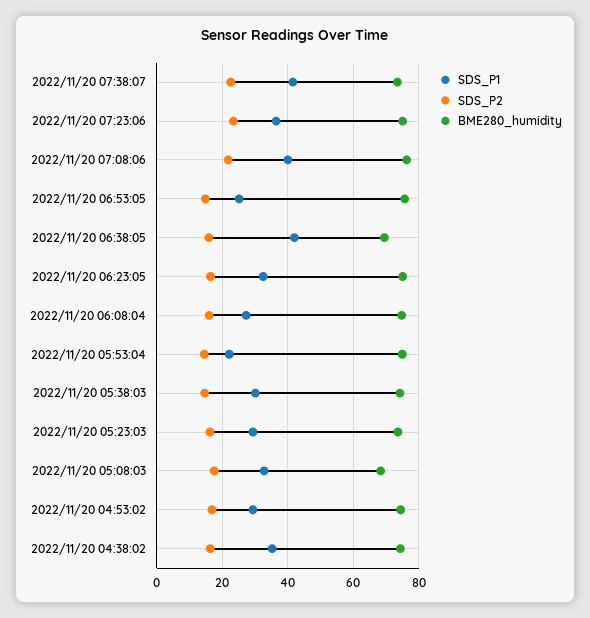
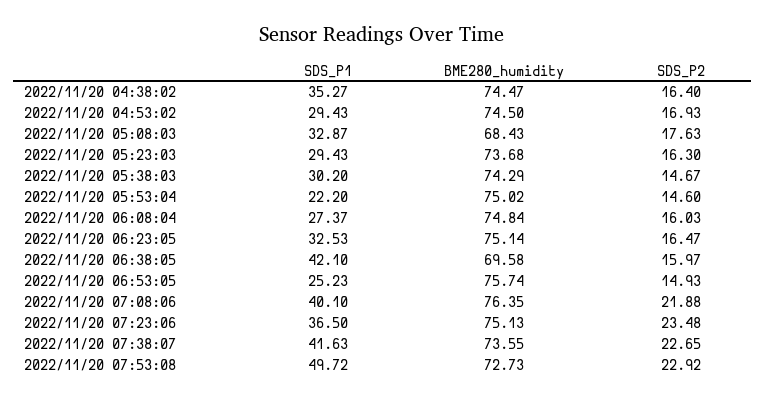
SDS_P1, 2022/11/20 07:53:08: none -> 49.72
BME280_humidity, 2022/11/20 07:53:08: none -> 72.73
SDS_P2, 2022/11/20 07:53:08: none -> 22.92

